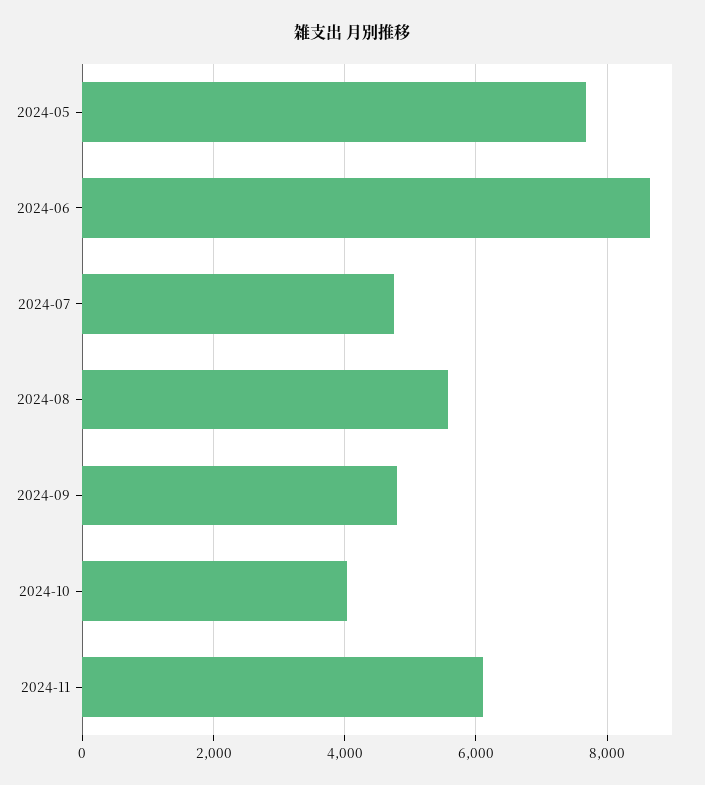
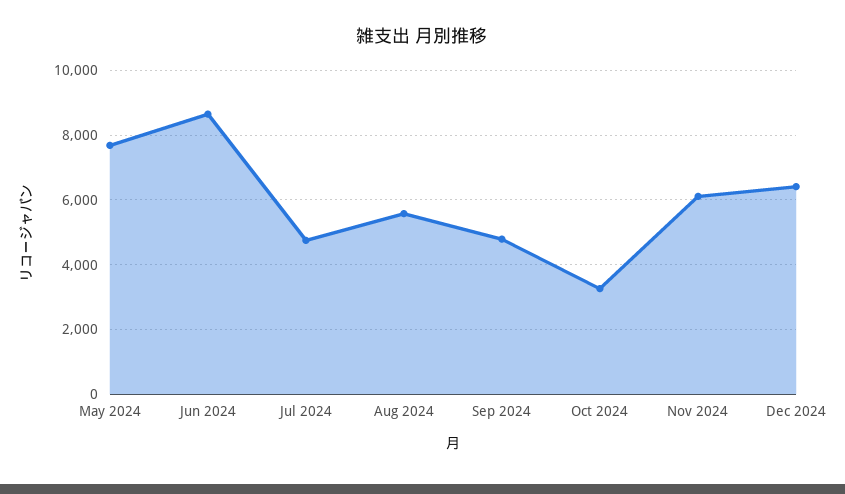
2024-10: 4000 -> 3200
Dec 2024: none -> 6400

